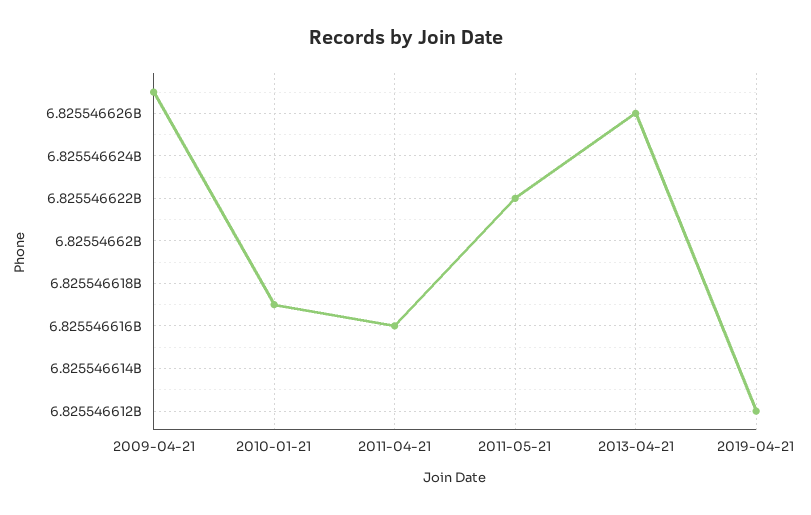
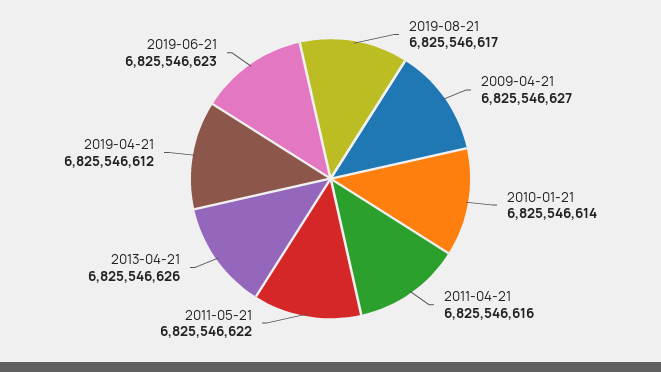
2010-01-21: 6825546617 -> 6825546614
2019-08-21: none -> 6825546617
2019-06-21: none -> 6825546623

